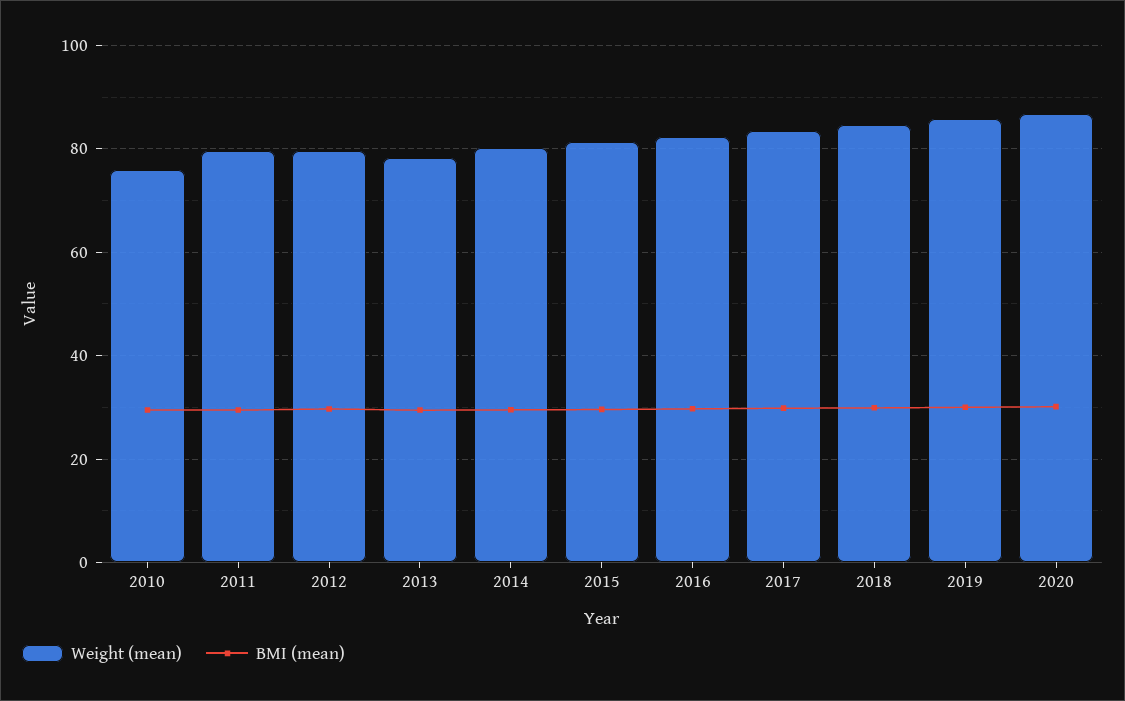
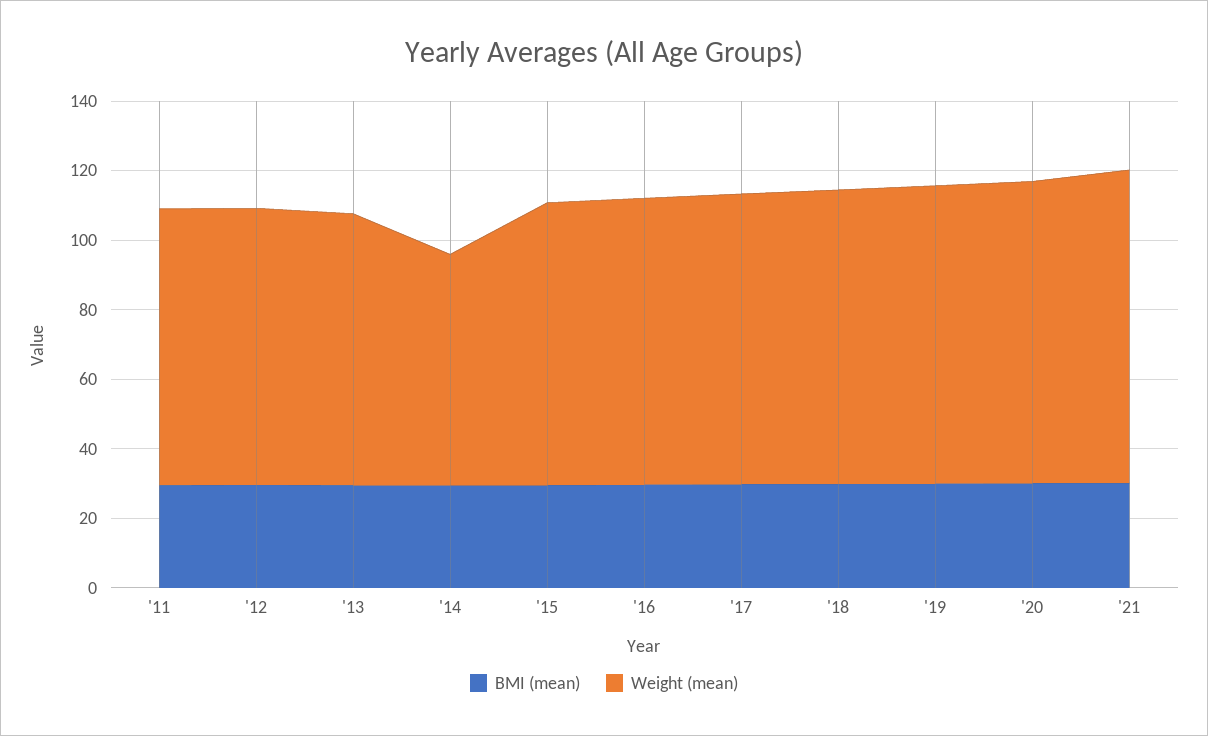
Weight (mean), 2010: 76 -> none
BMI (mean), 2010: 30 -> none
Weight (mean), 2014: 80 -> 65
BMI (mean), '21: none -> 30
Weight (mean), '21: none -> 90

